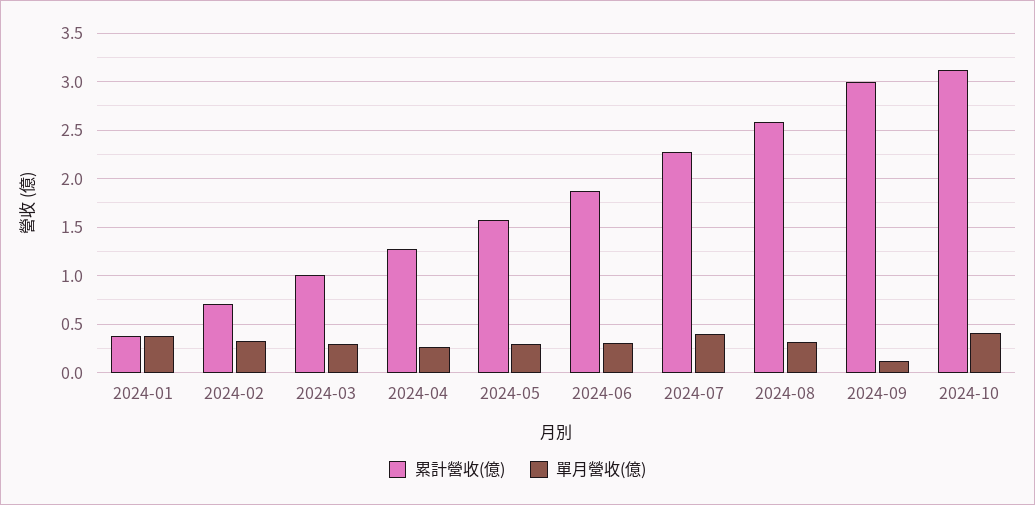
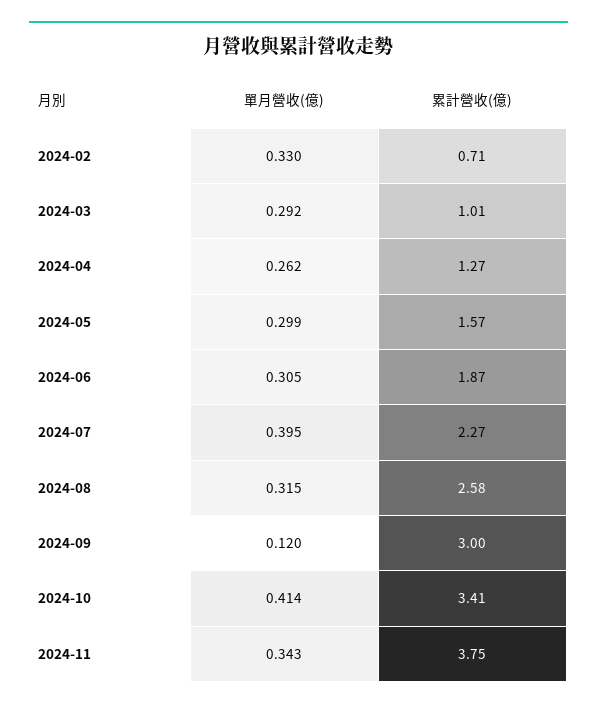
累計營收(億), 2024-01: 0.4 -> none
單月營收(億), 2024-01: 0.4 -> none
累計營收(億), 2024-10: 3.1 -> 3.41
單月營收(億), 2024-11: none -> 0.343
累計營收(億), 2024-11: none -> 3.75

